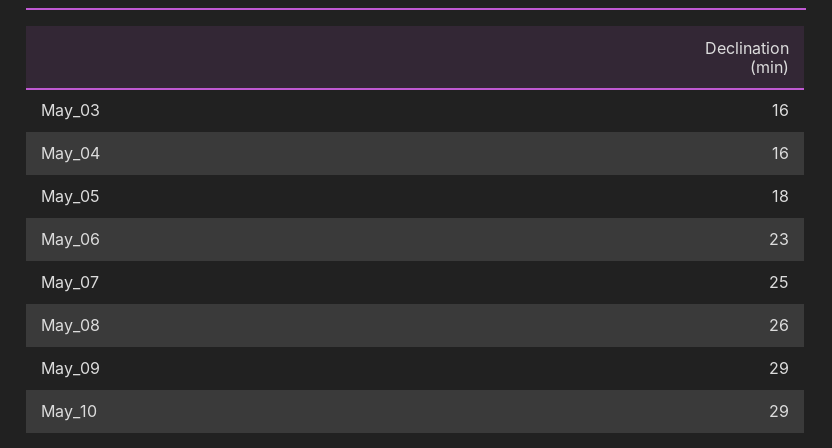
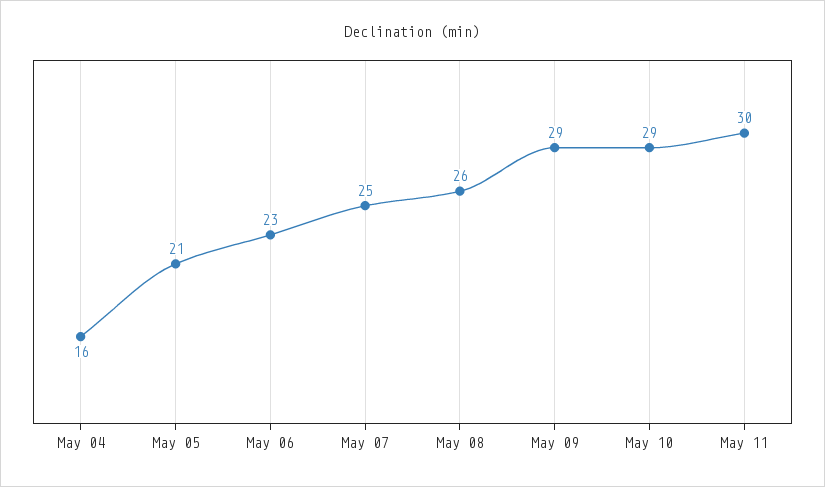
May_03: 16 -> none
May_05: 18 -> 21
May 11: none -> 30

